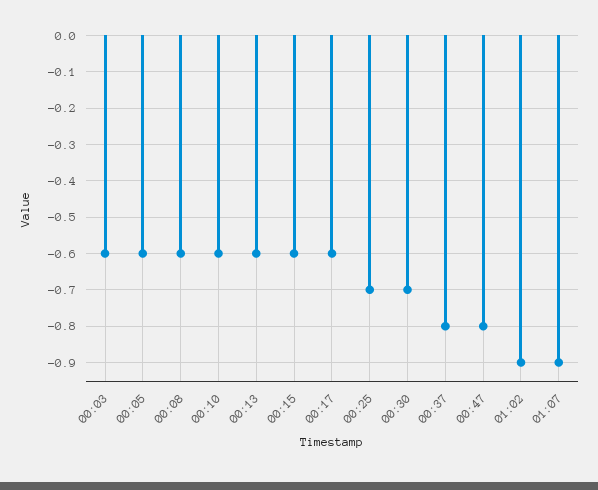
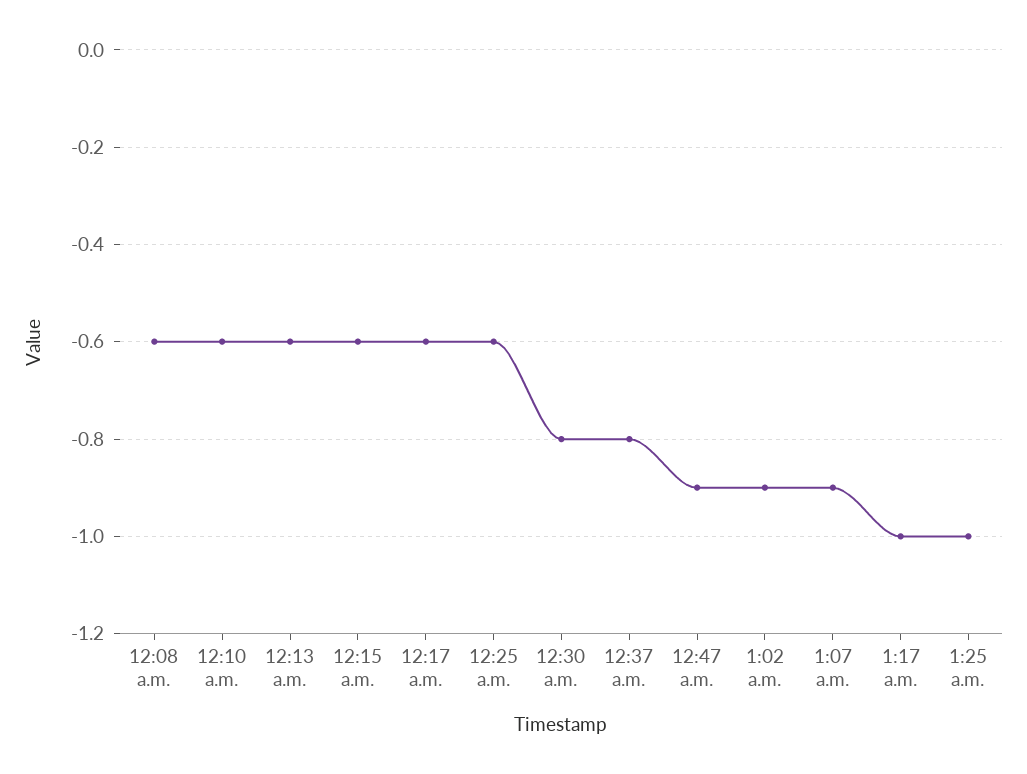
00:03: -0.6 -> none
00:05: -0.6 -> none
00:25: -0.7 -> -0.6
00:30: -0.7 -> -0.8
00:47: -0.8 -> -0.9
1:17 a.m.: none -> -1
1:25 a.m.: none -> -1

